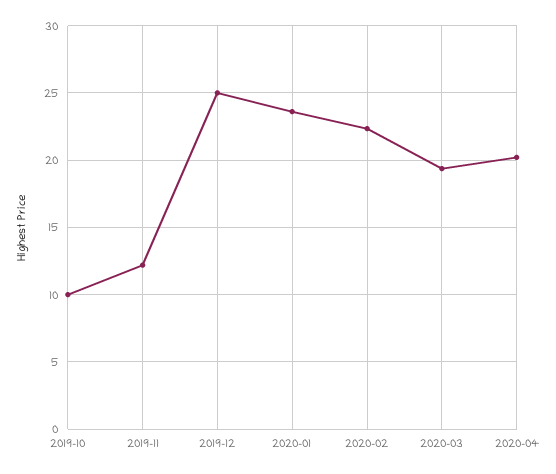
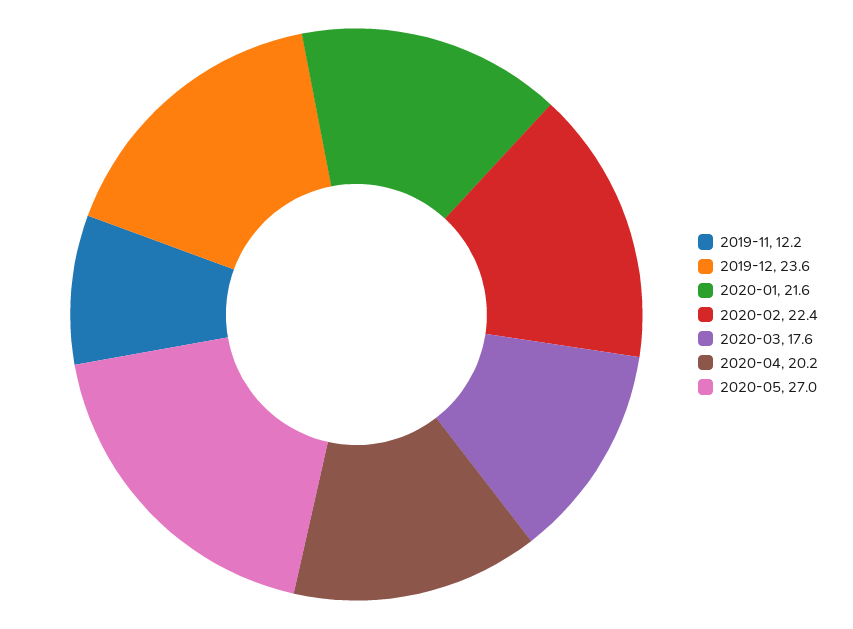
2019-10: 10 -> none
2019-12: 25 -> 23.6
2020-01: 23.5 -> 21.6
2020-03: 19.5 -> 17.6
2020-05: none -> 27

